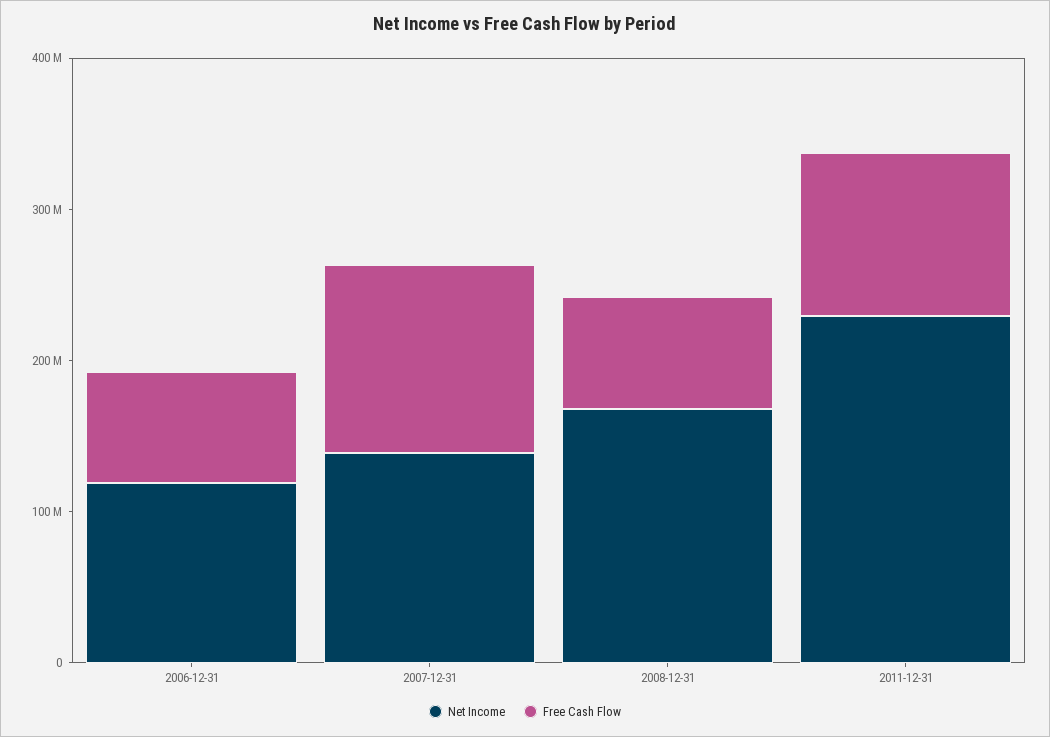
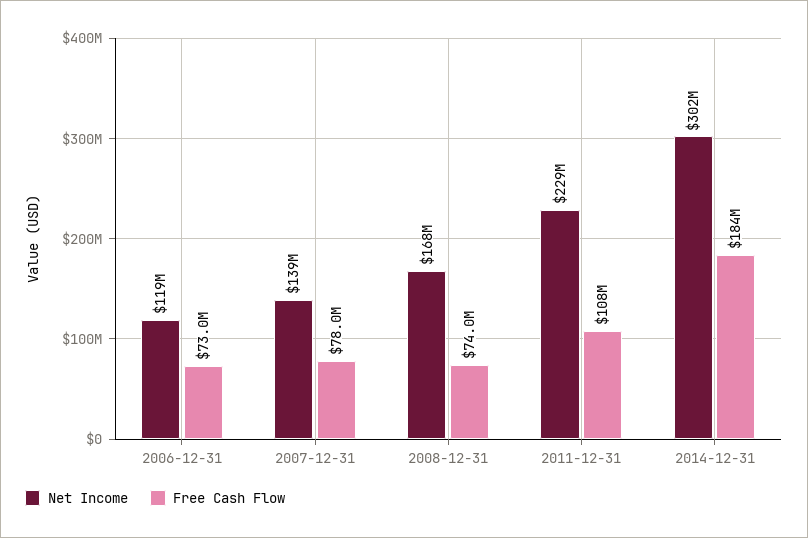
Free Cash Flow, 2007-12-31: 120000000 -> 78000000
Net Income, 2014-12-31: none -> 302000000
Free Cash Flow, 2014-12-31: none -> 184000000

